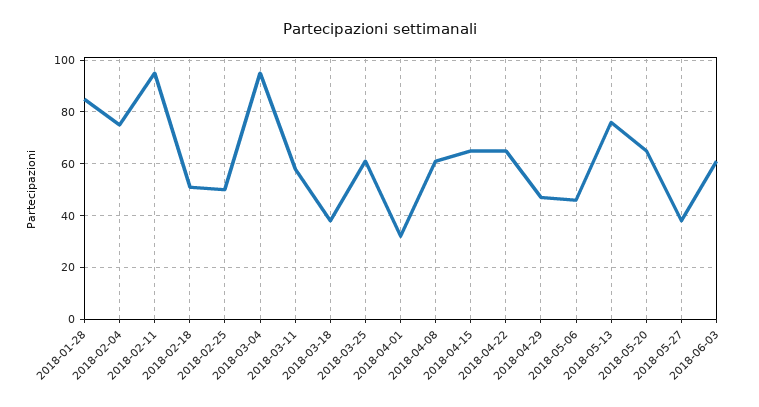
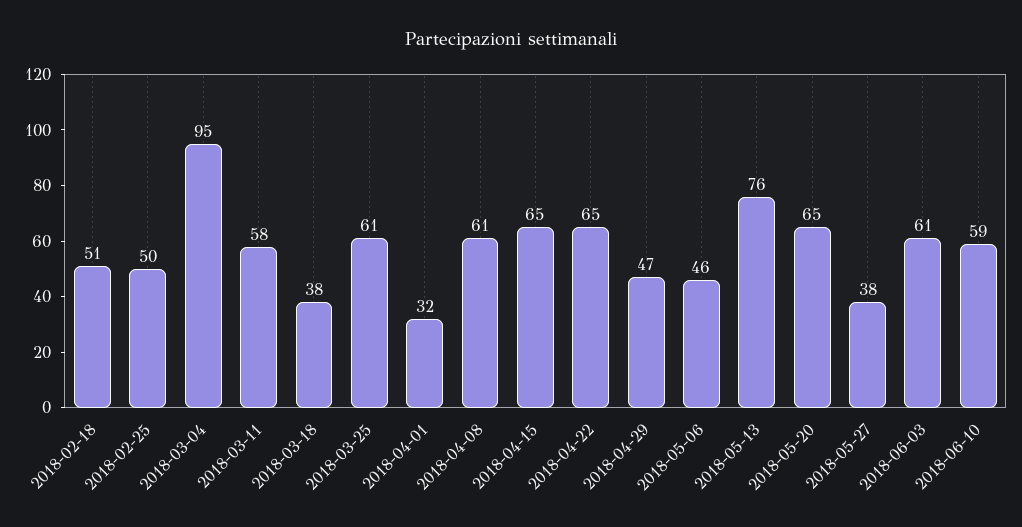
2018-01-28: 85 -> none
2018-02-04: 75 -> none
2018-02-11: 95 -> none
2018-06-10: none -> 59

